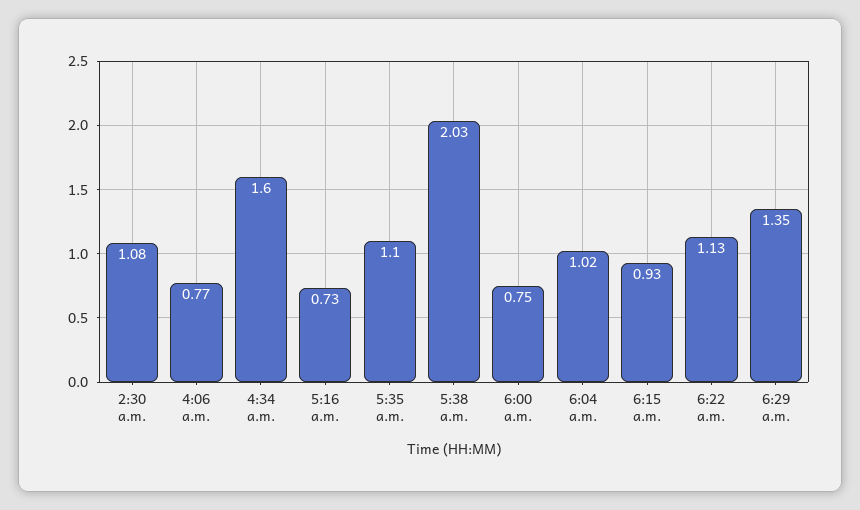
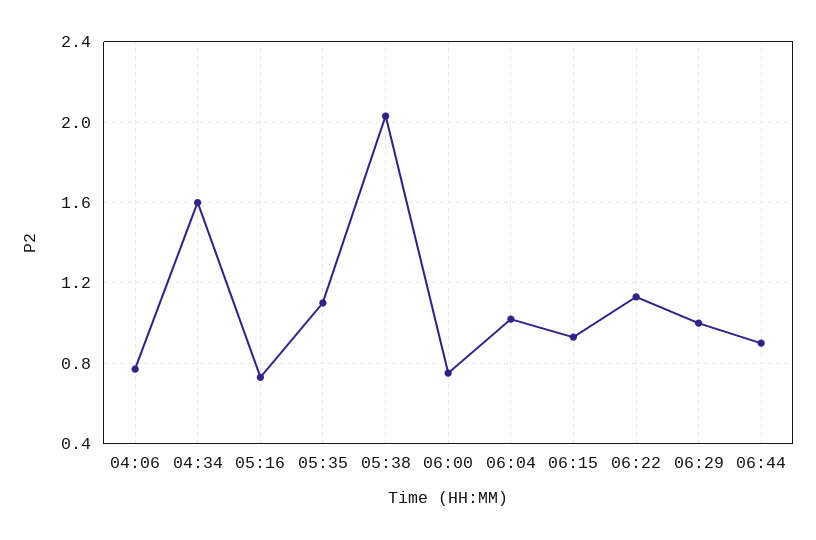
2:30 a.m.: 1.08 -> none
6:29 a.m.: 1.35 -> 1
06:44: none -> 0.9

